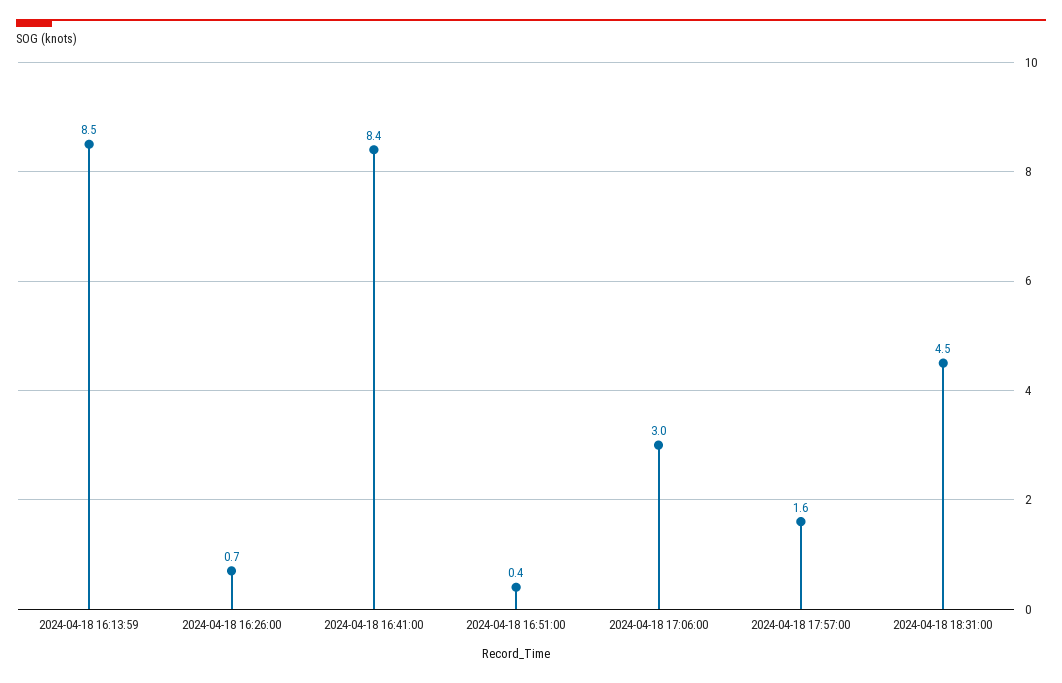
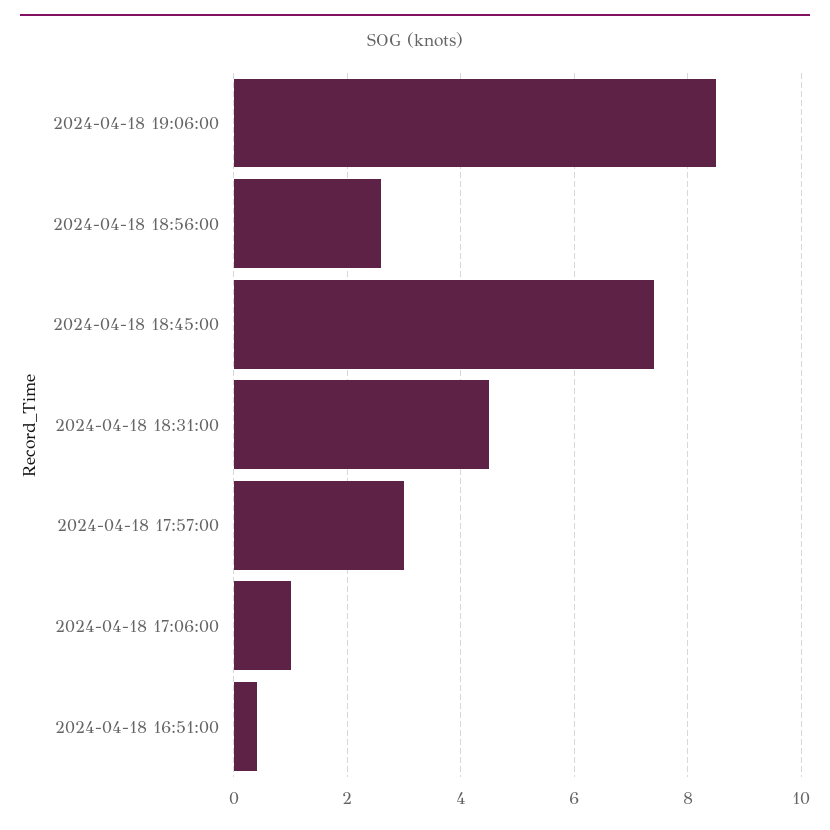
2024-04-18 16:13:59: 8.5 -> none
2024-04-18 16:26:00: 0.7 -> none
2024-04-18 16:41:00: 8.4 -> none
2024-04-18 17:06:00: 3 -> 1
2024-04-18 17:57:00: 1.6 -> 3
2024-04-18 19:06:00: none -> 8.5
2024-04-18 18:56:00: none -> 2.5
2024-04-18 18:45:00: none -> 7.5

